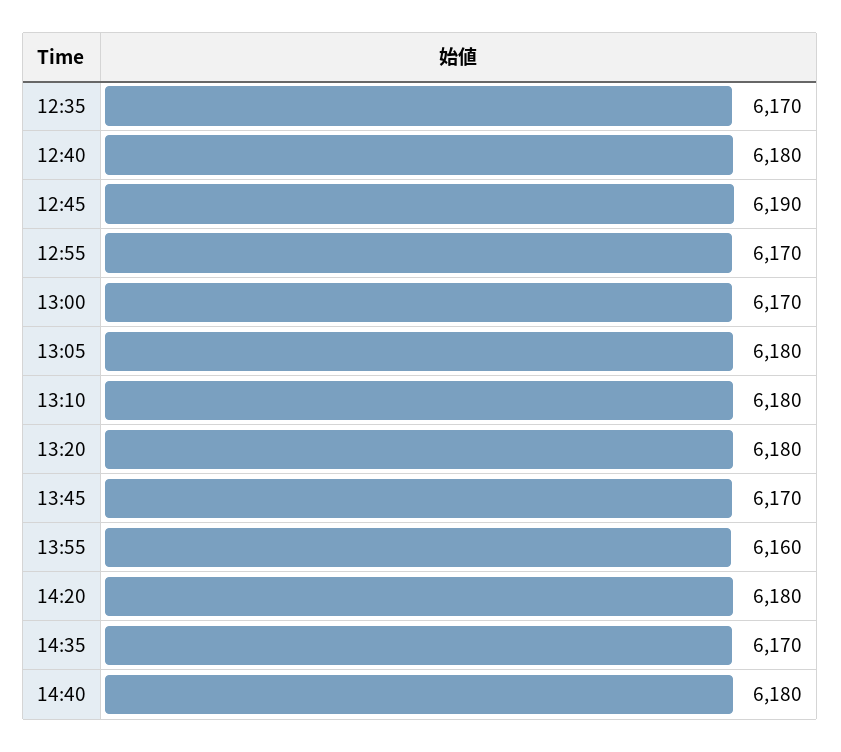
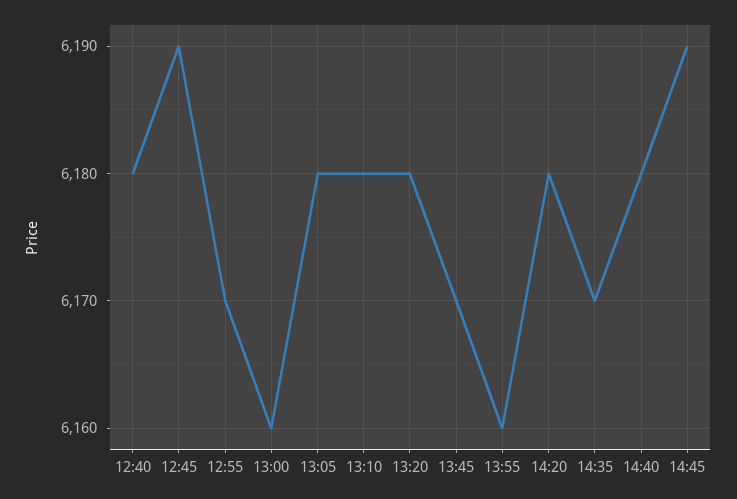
12:35: 6170 -> none
13:00: 6170 -> 6160
14:45: none -> 6190

